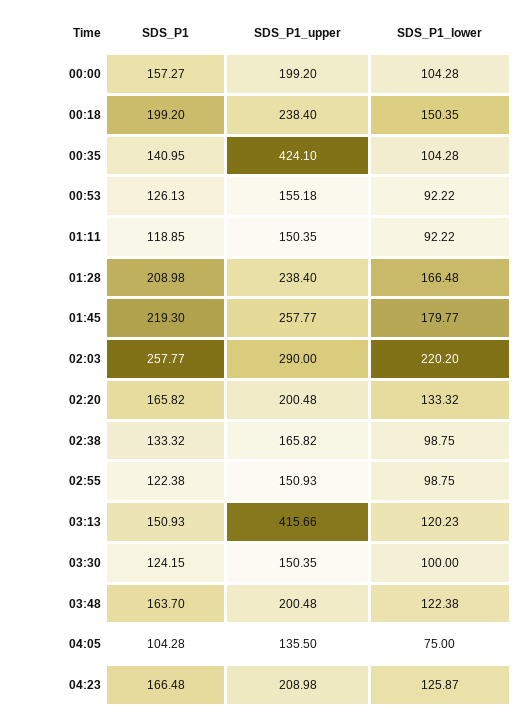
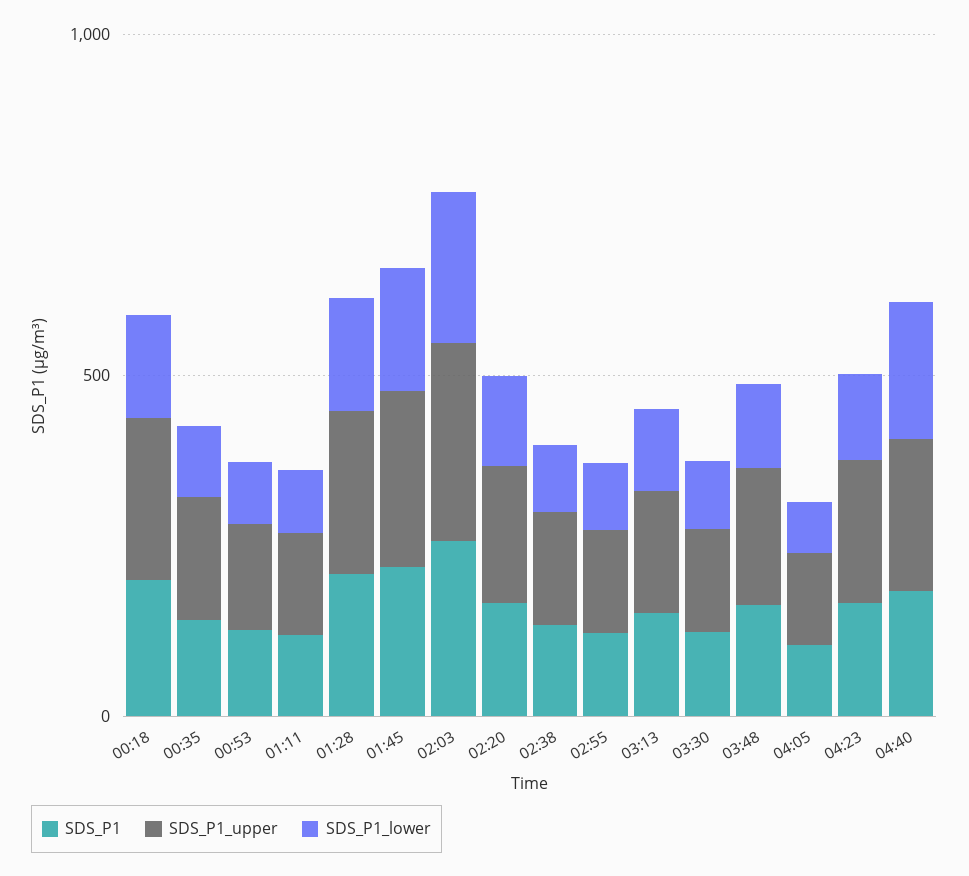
SDS_P1, 00:00: 157.27 -> none
SDS_P1_upper, 00:00: 199.2 -> none
SDS_P1_lower, 00:00: 104.28 -> none
SDS_P1_upper, 00:35: 424.1 -> 200
SDS_P1_upper, 03:13: 415.66 -> 200
SDS_P1, 04:40: none -> 200
SDS_P1_upper, 04:40: none -> 200
SDS_P1_lower, 04:40: none -> 200

